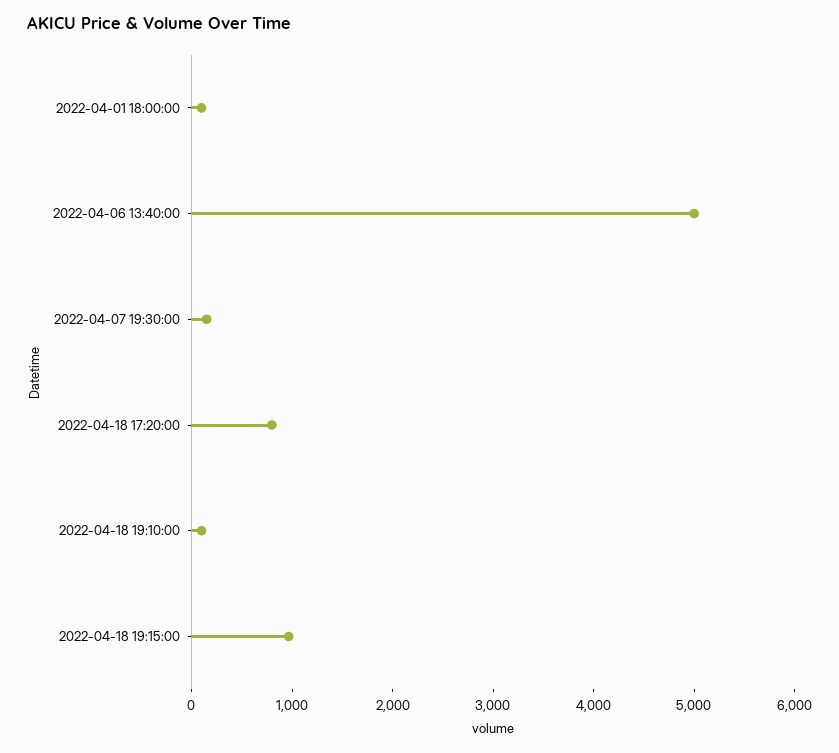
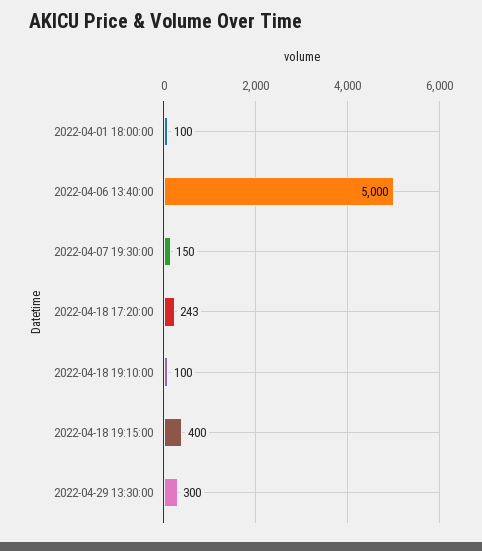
2022-04-18 17:20:00: 800 -> 243
2022-04-18 19:15:00: 1000 -> 400
2022-04-29 13:30:00: none -> 300

